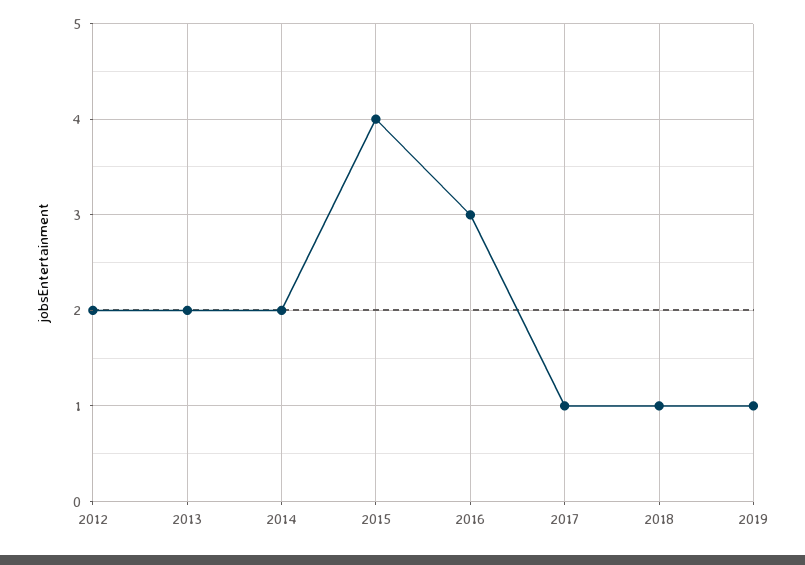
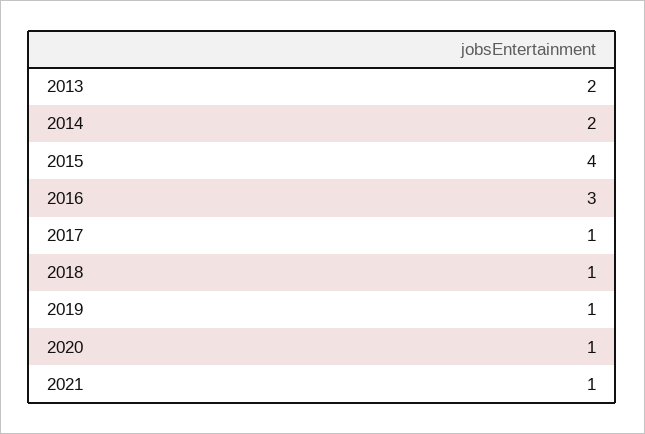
2012: 2 -> none
2020: none -> 1
2021: none -> 1

